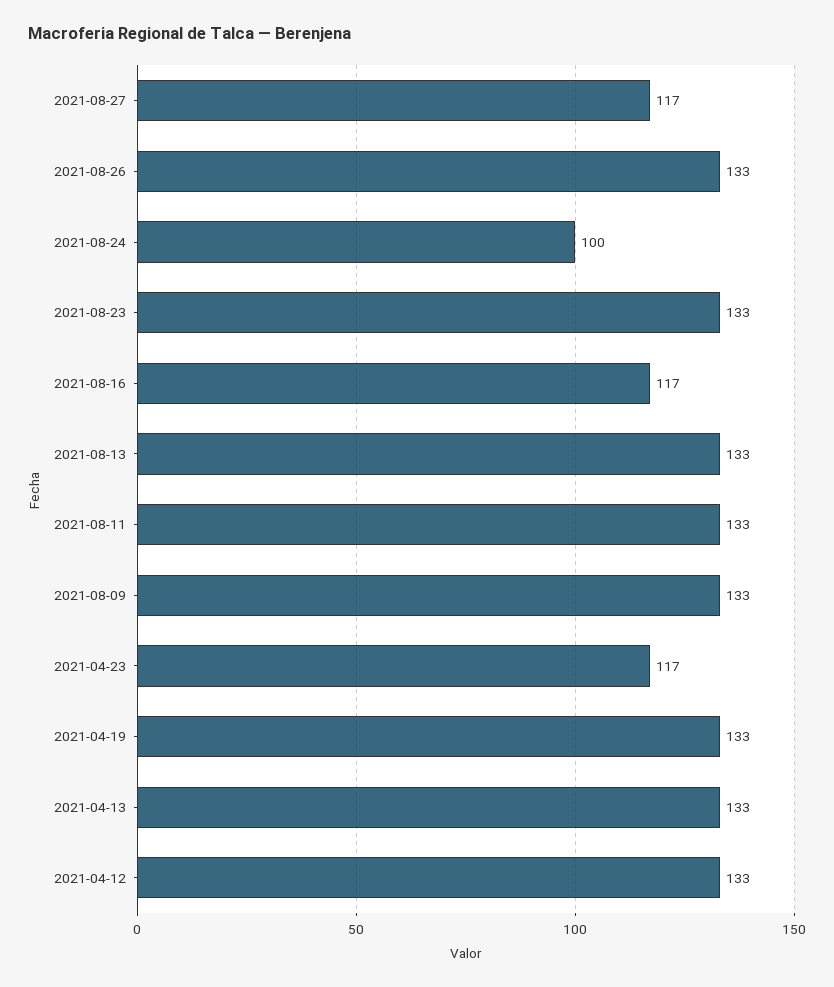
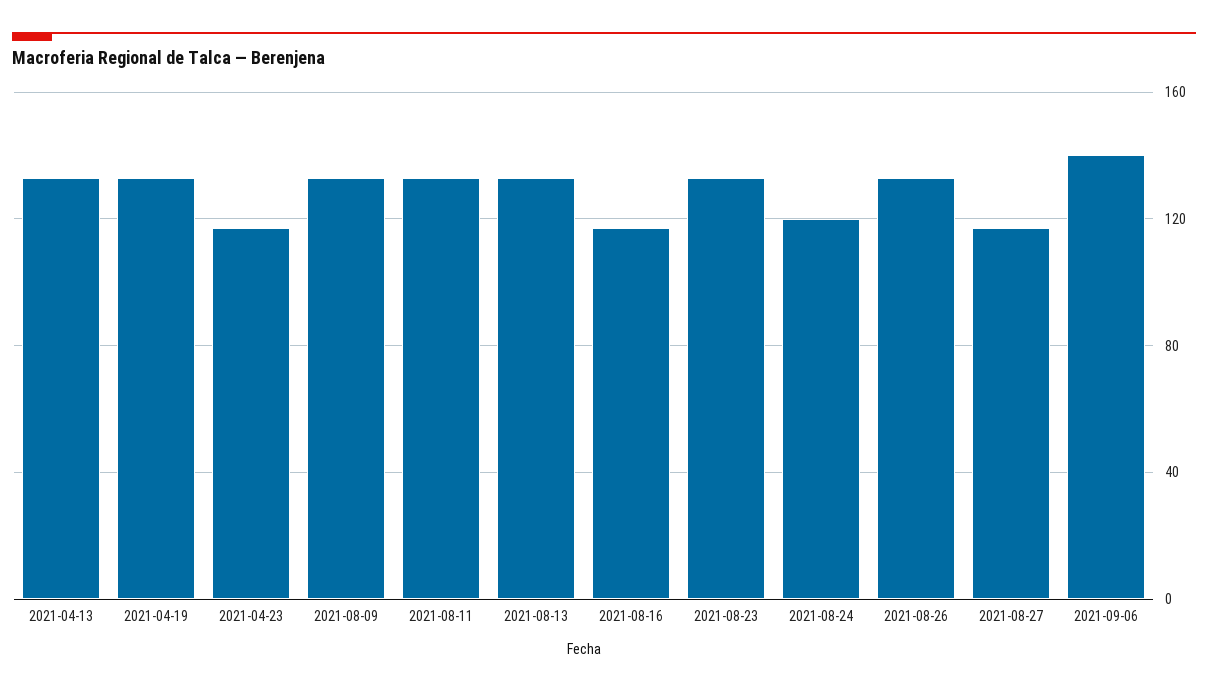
2021-08-24: 100 -> 120
2021-04-12: 133 -> none
2021-09-06: none -> 140

